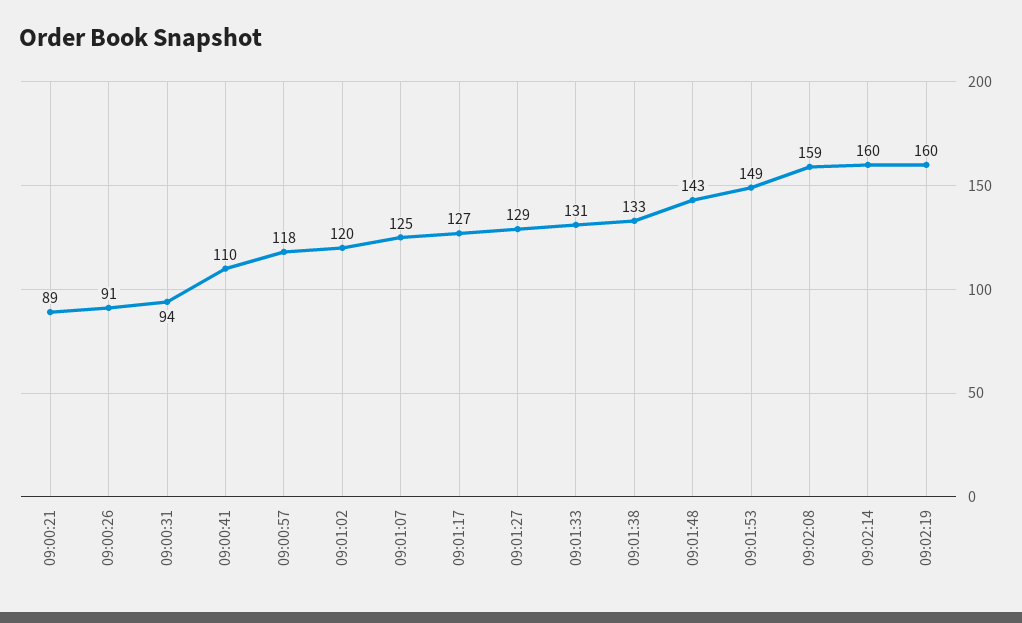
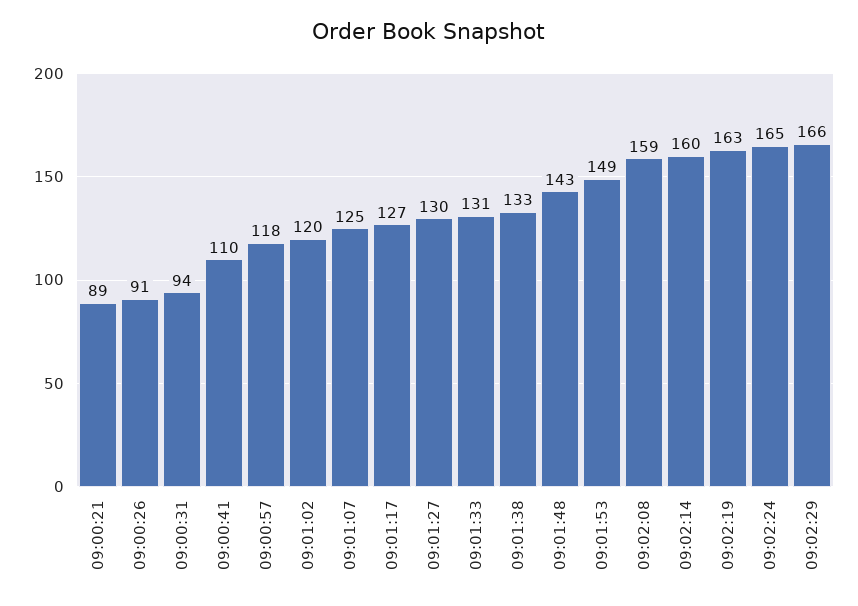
09:01:27: 129 -> 130
09:02:19: 160 -> 163
09:02:24: none -> 165
09:02:29: none -> 166

